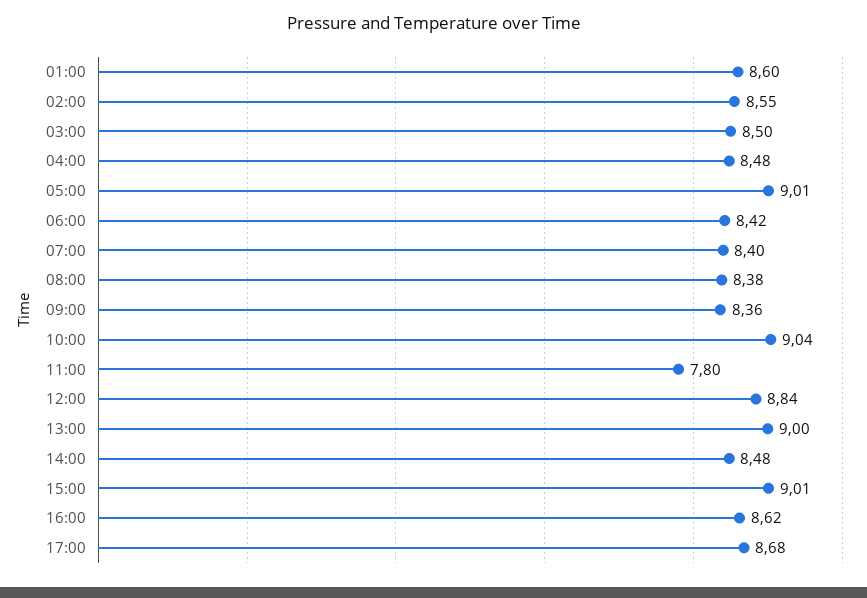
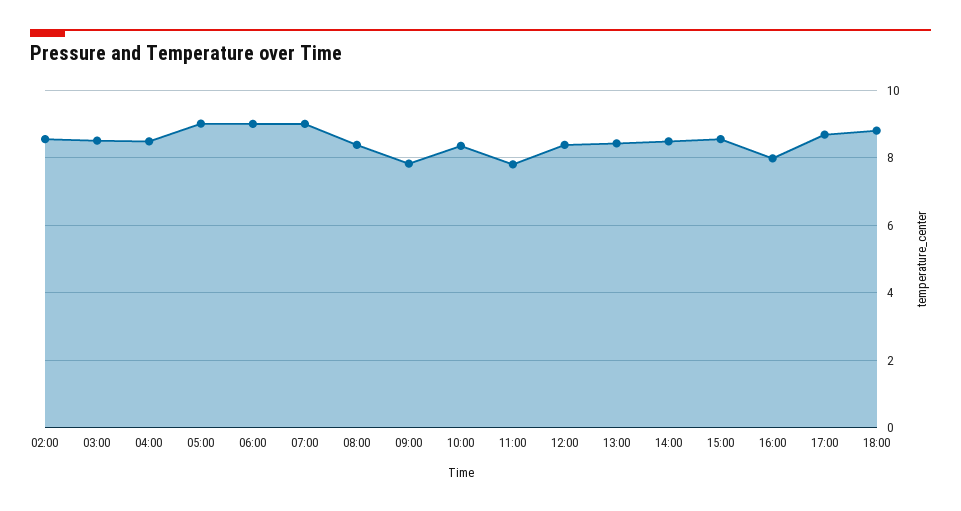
01:00: 8.6 -> none
06:00: 8.42 -> 9
07:00: 8.4 -> 9
09:00: 8.36 -> 7.8
10:00: 9.04 -> 8.4
12:00: 8.84 -> 8.4
13:00: 9 -> 8.4
15:00: 9.01 -> 8.6
16:00: 8.62 -> 8
18:00: none -> 8.8

